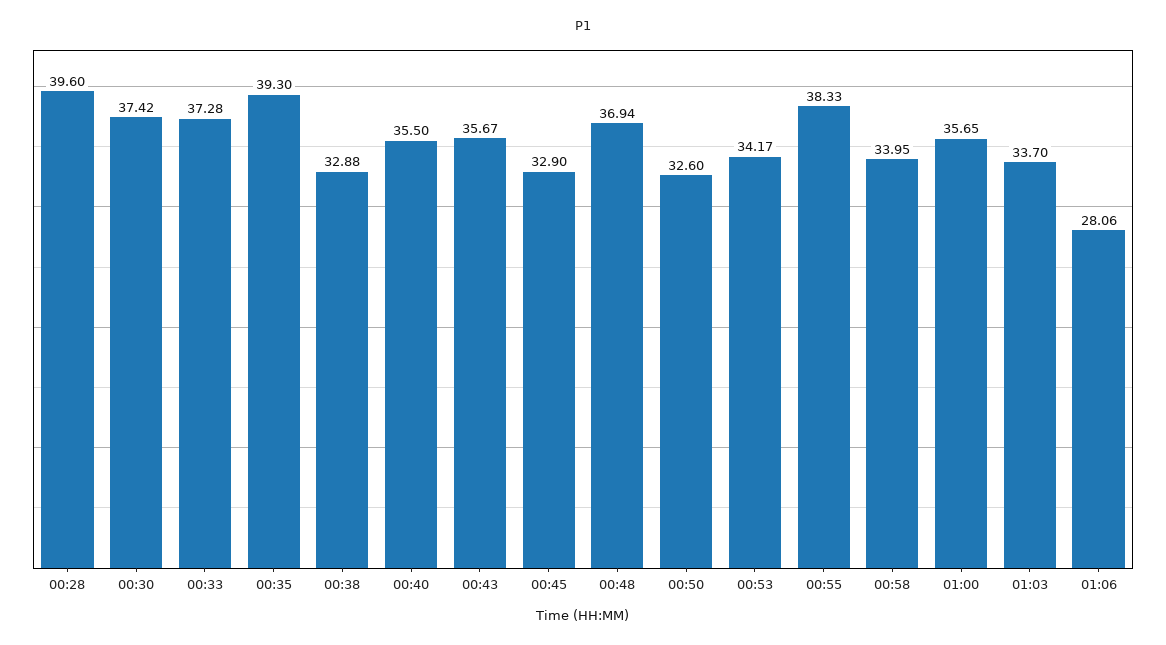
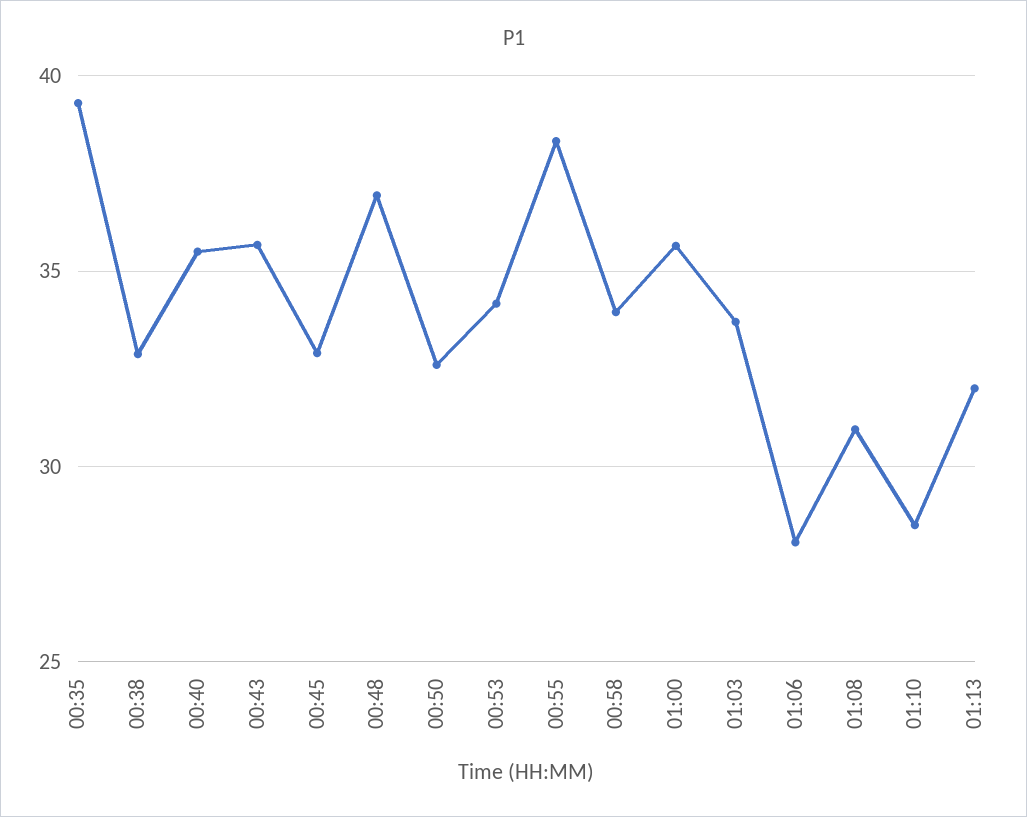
00:28: 39.6 -> none
00:30: 37.42 -> none
00:33: 37.28 -> none
01:08: none -> 31
01:10: none -> 28.5
01:13: none -> 32

